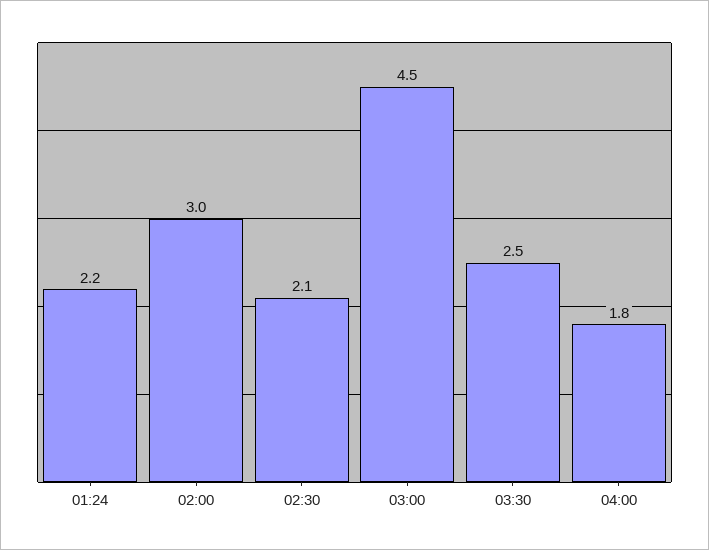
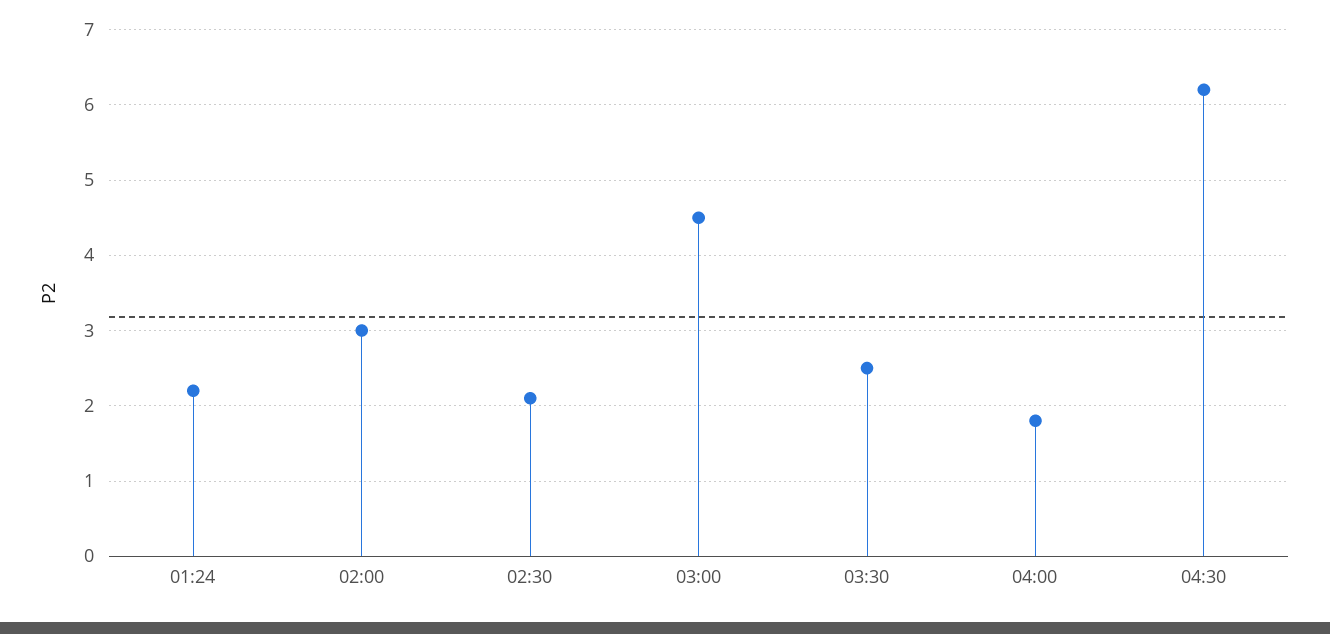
04:30: none -> 6.2

